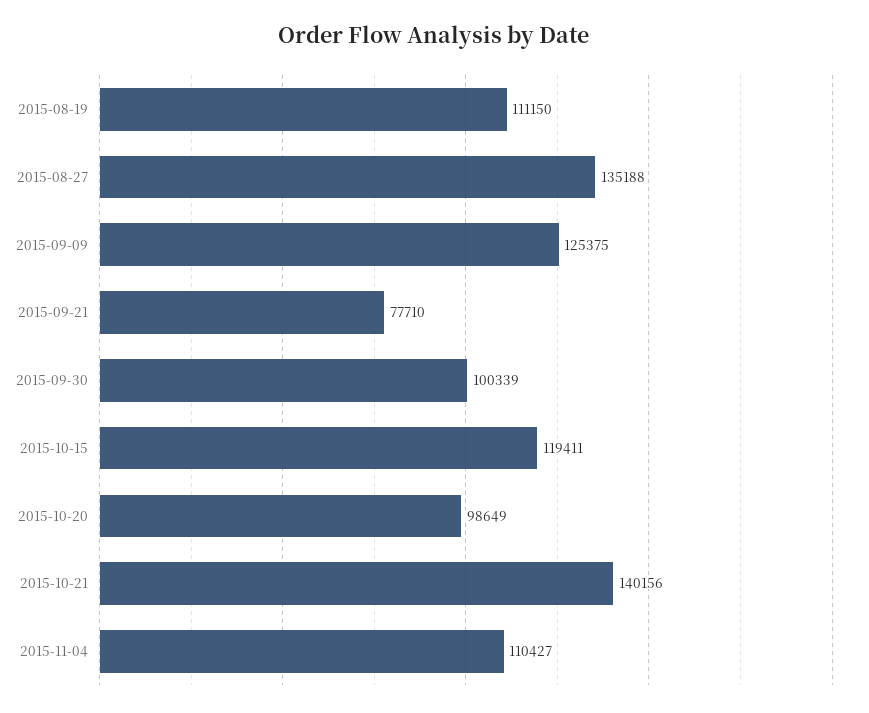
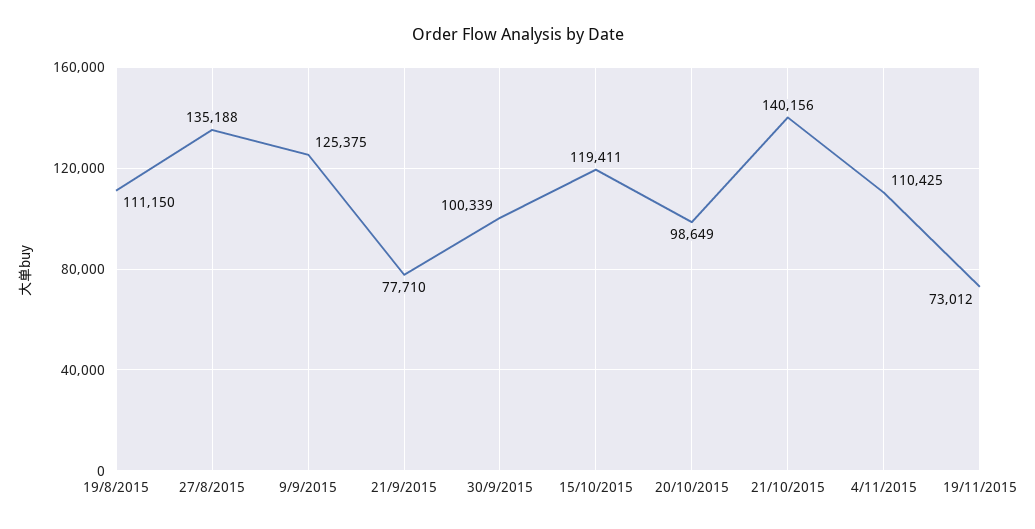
2015-11-04: 110427 -> 110425
19/11/2015: none -> 73012

